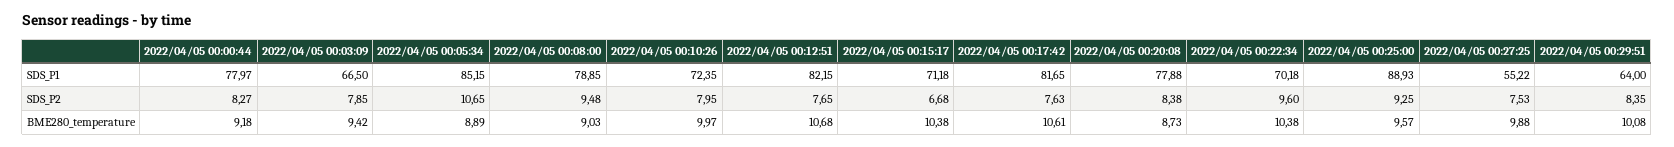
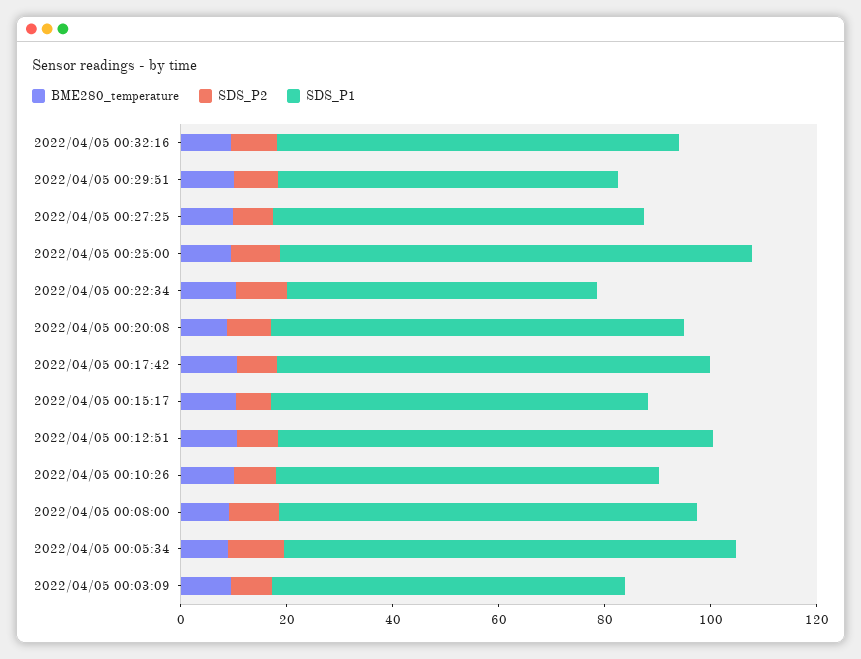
SDS_P1, 2022/04/05 00:00:44: 77.97 -> none
SDS_P1, 2022/04/05 00:22:34: 70.18 -> 60
SDS_P1, 2022/04/05 00:27:25: 55.22 -> 70
SDS_P2, 2022/04/05 00:00:44: 8.27 -> none
BME280_temperature, 2022/04/05 00:00:44: 9.18 -> none
BME280_temperature, 2022/04/05 00:32:16: none -> 10
SDS_P2, 2022/04/05 00:32:16: none -> 10
SDS_P1, 2022/04/05 00:32:16: none -> 75

